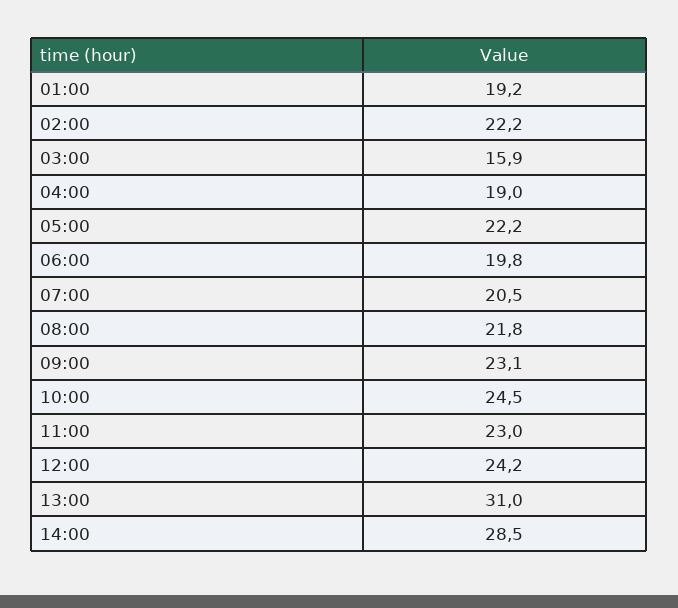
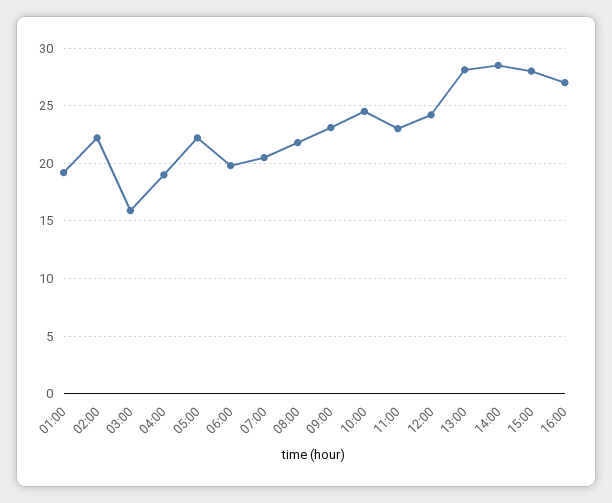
13:00: 31 -> 28
15:00: none -> 28
16:00: none -> 27

